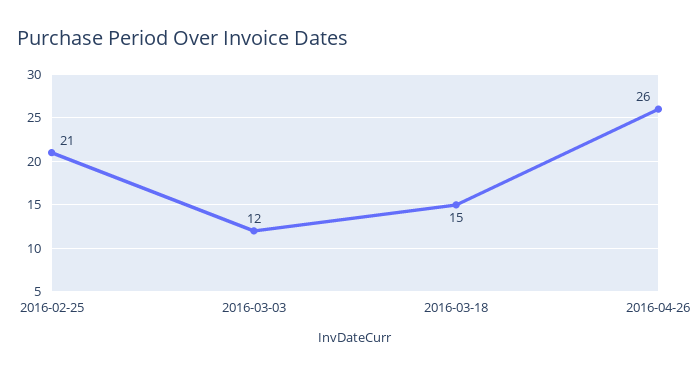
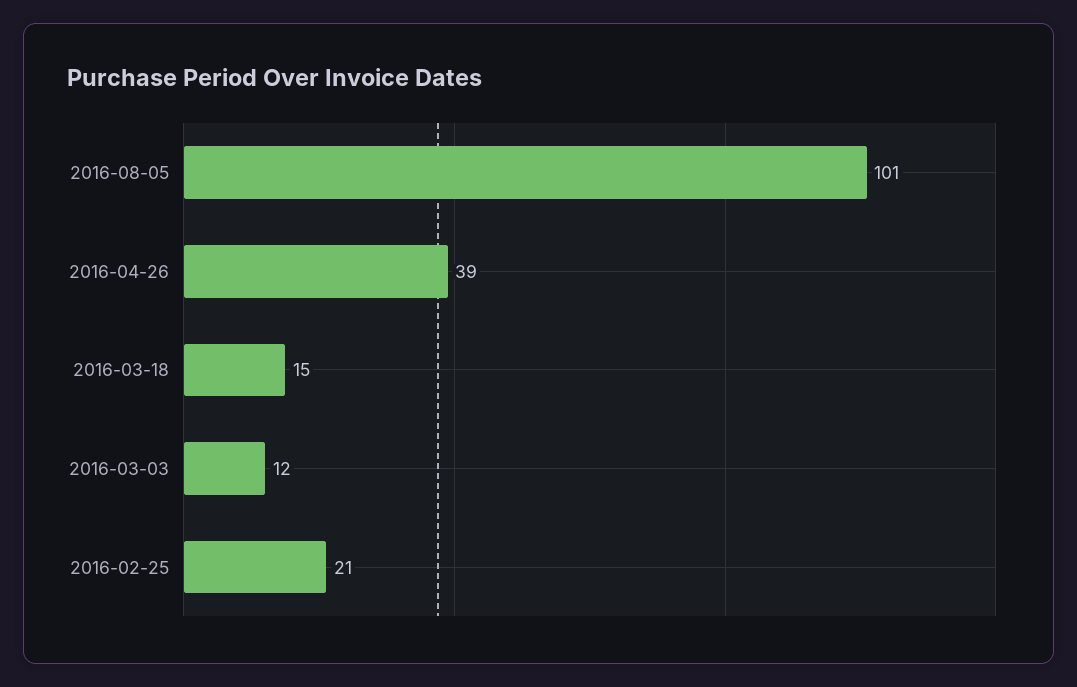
2016-04-26: 26 -> 39
2016-08-05: none -> 101

